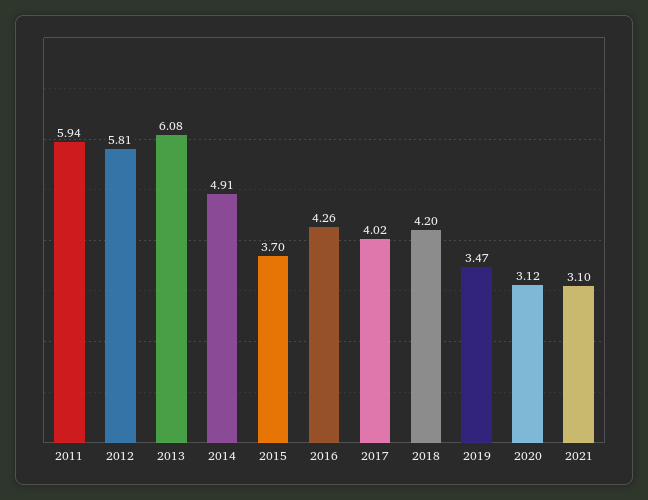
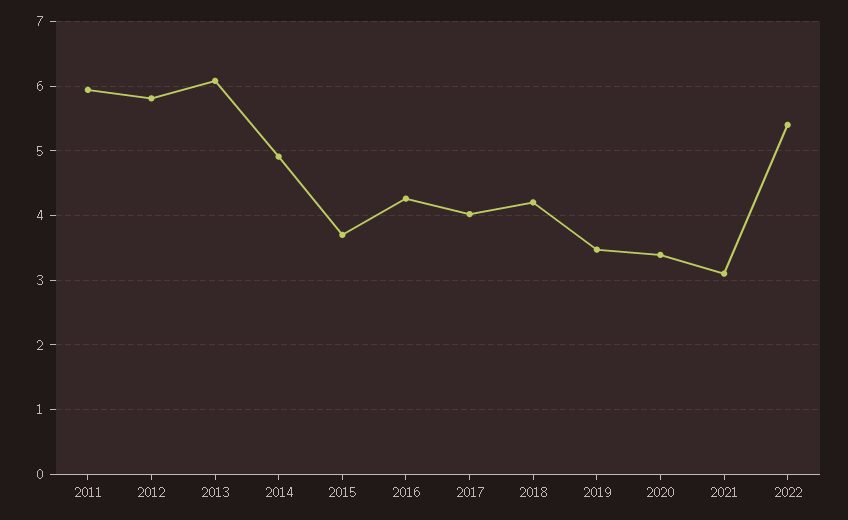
2020: 3.12 -> 3.4
2022: none -> 5.4

